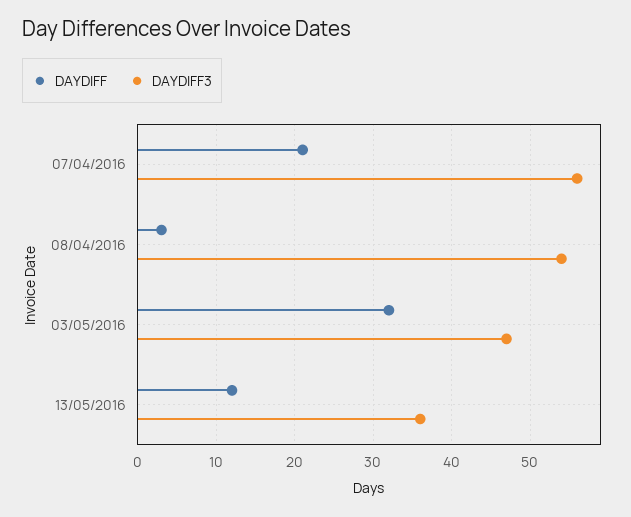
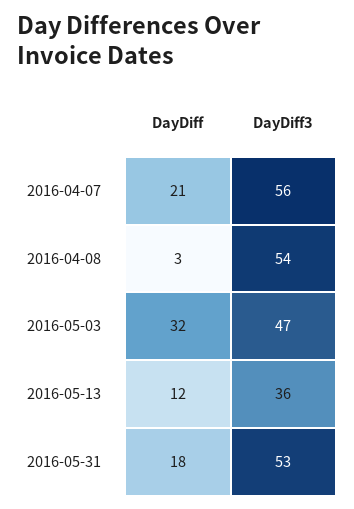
DAYDIFF, 2016-05-31: none -> 18
DAYDIFF3, 2016-05-31: none -> 53

